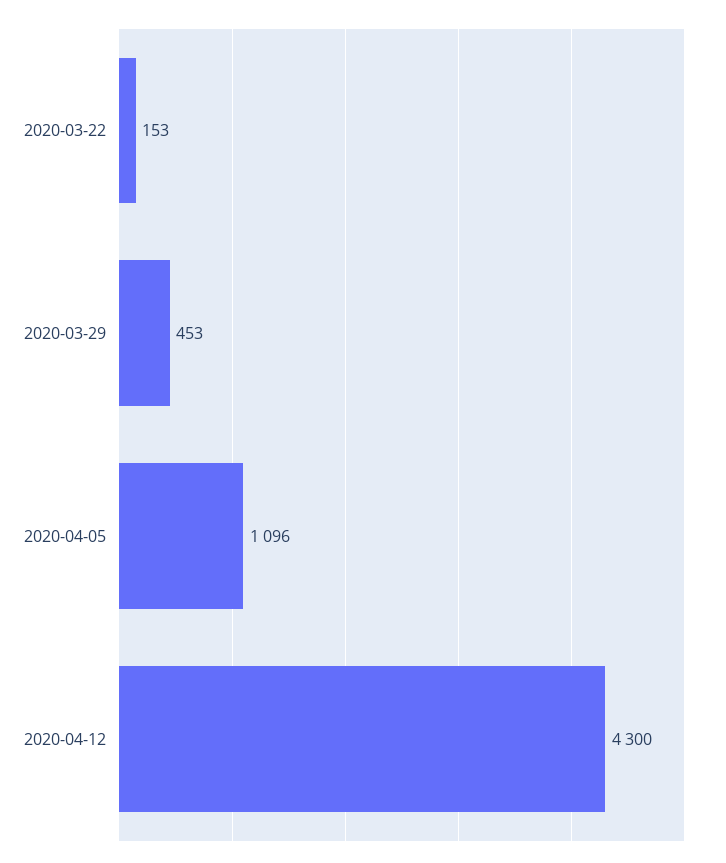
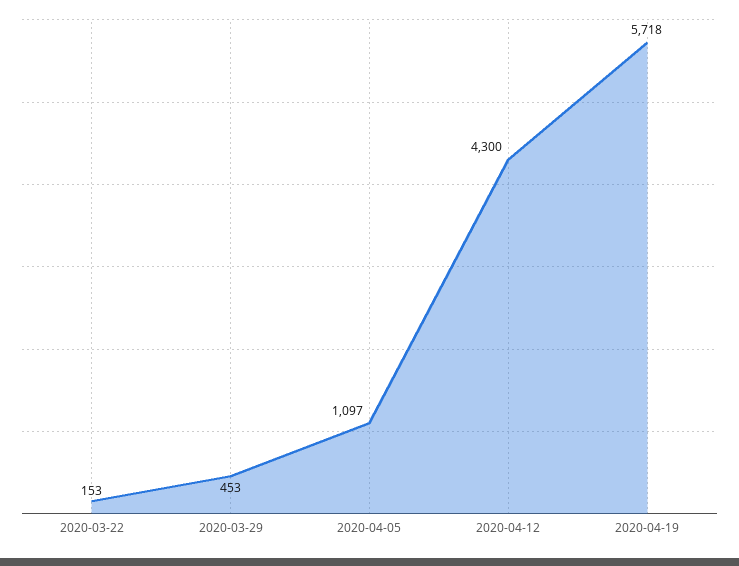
2020-04-05: 1096 -> 1097
2020-04-19: none -> 5718

